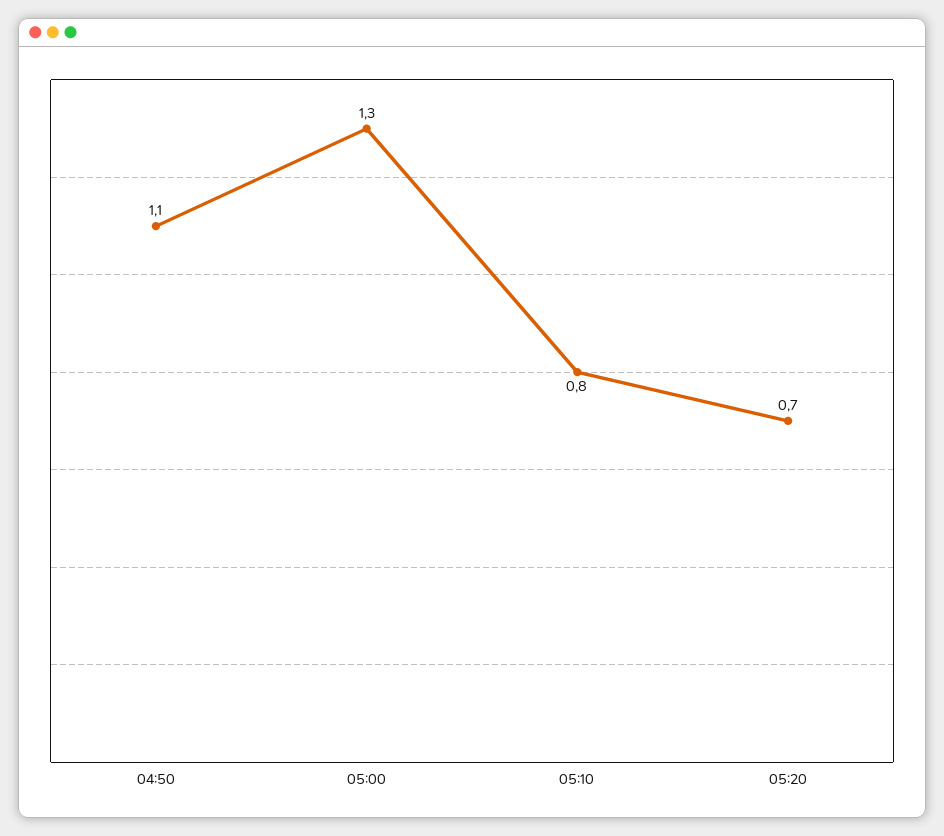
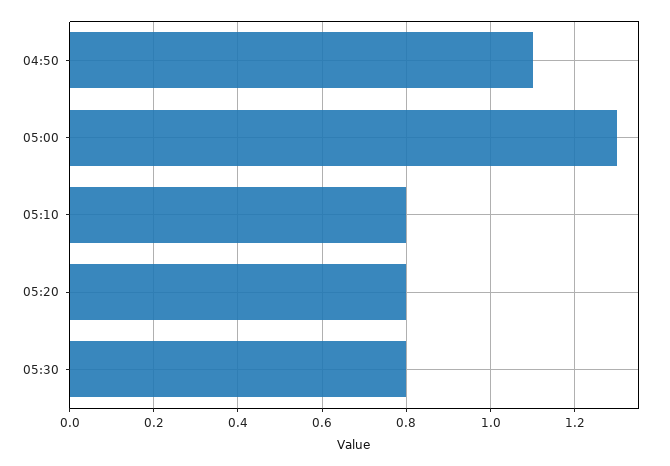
05:20: 0.7 -> 0.8
05:30: none -> 0.8

